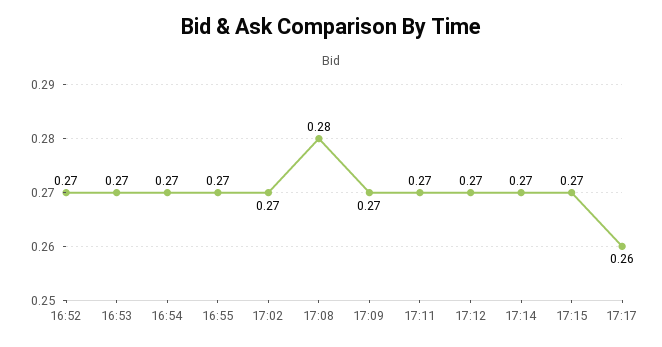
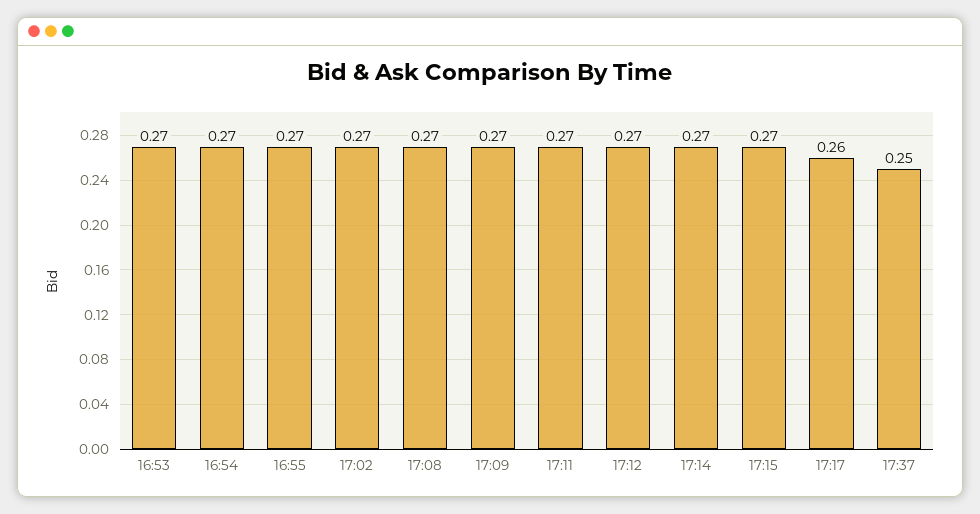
16:52: 0.27 -> none
17:08: 0.28 -> 0.27
17:37: none -> 0.25

